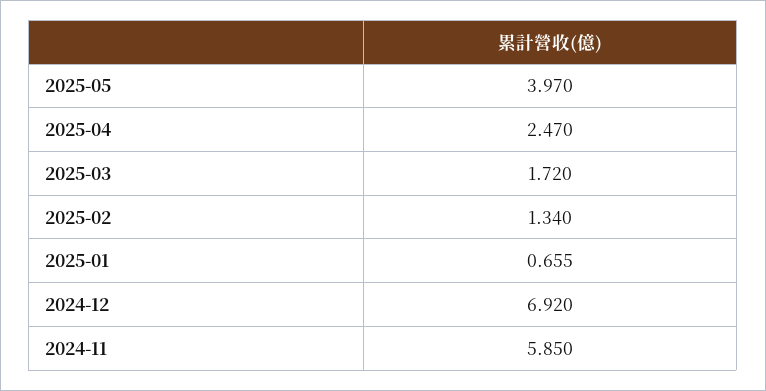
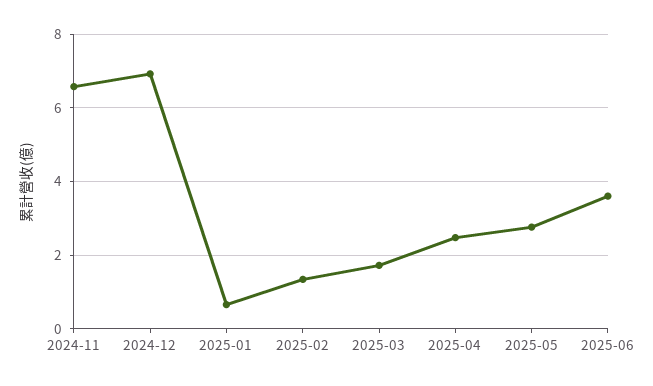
2025-05: 3.97 -> 2.8
2024-11: 5.85 -> 6.6
2025-06: none -> 3.6

